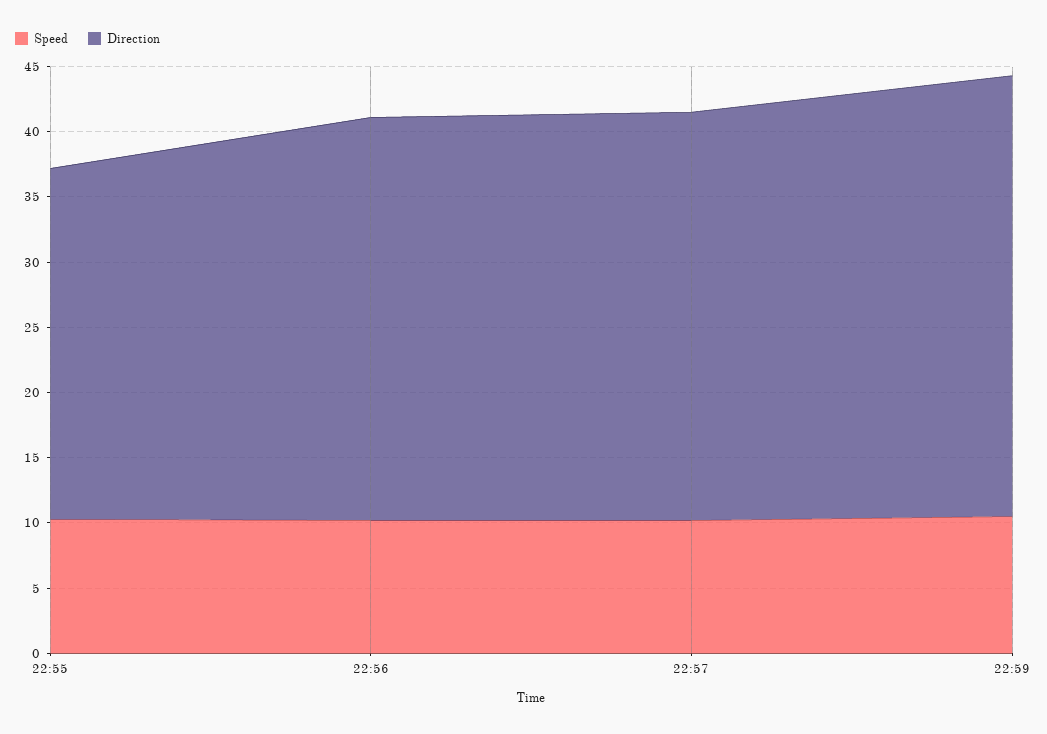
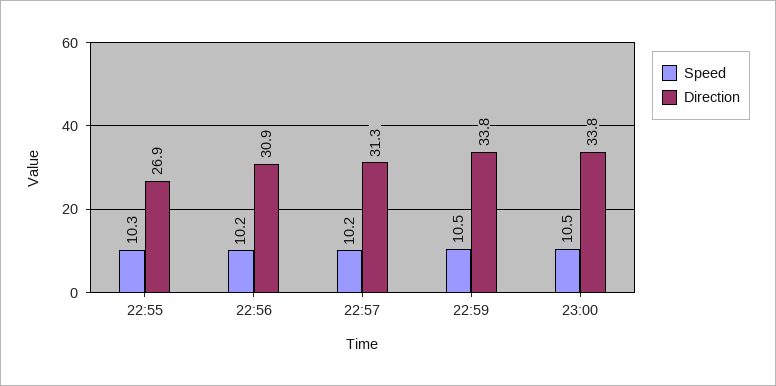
Speed, 23:00: none -> 10.5
Direction, 23:00: none -> 33.8

